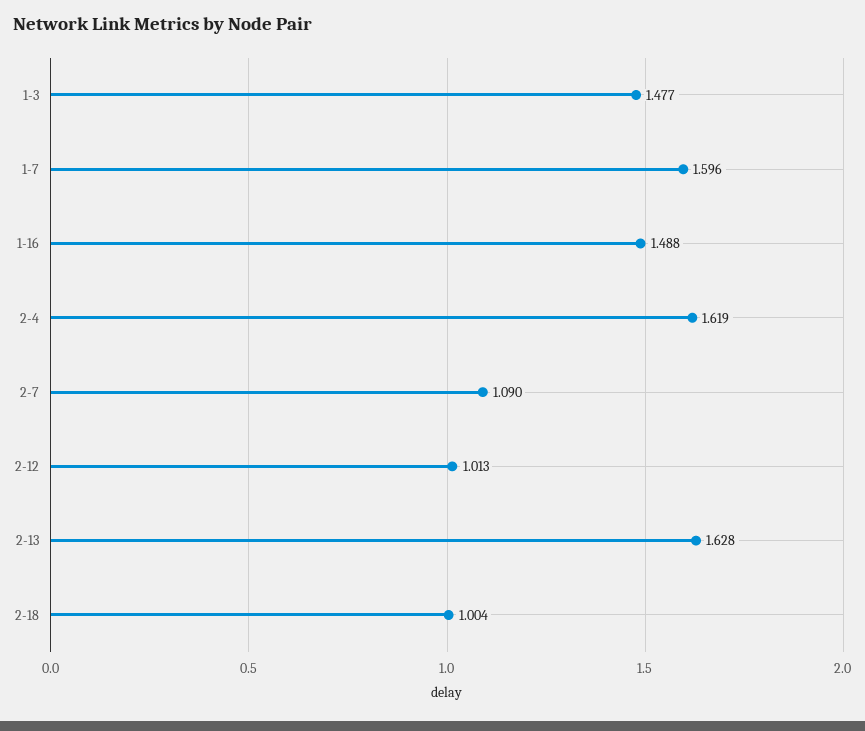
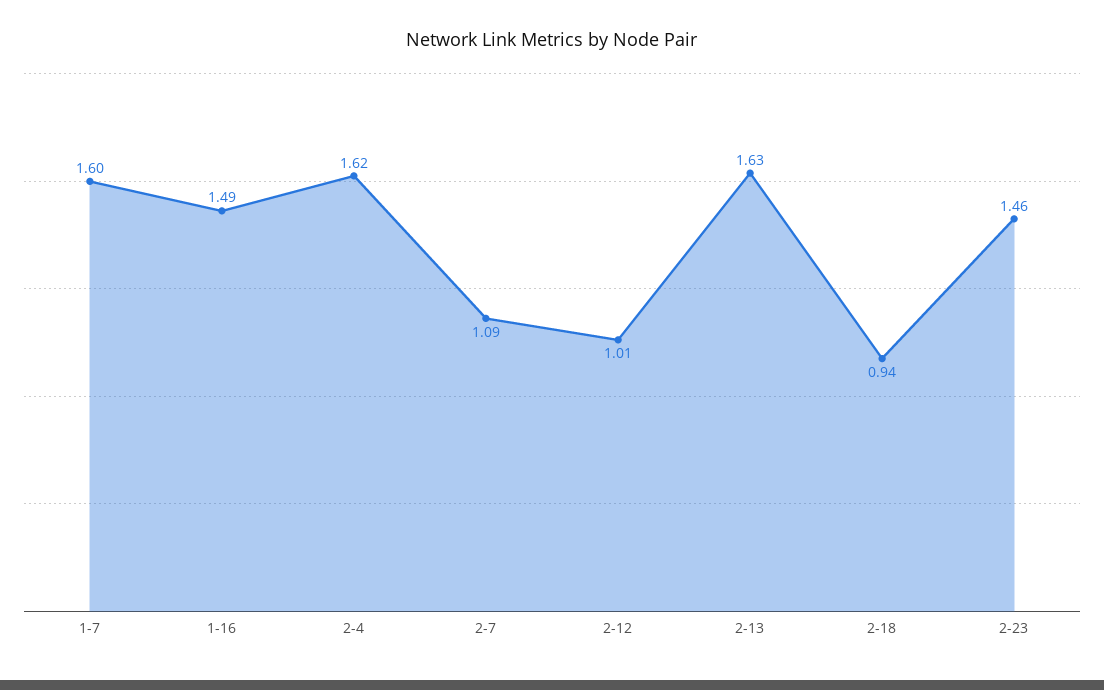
1-3: 1.477 -> none
2-18: 1.004 -> 0.94
2-23: none -> 1.46

